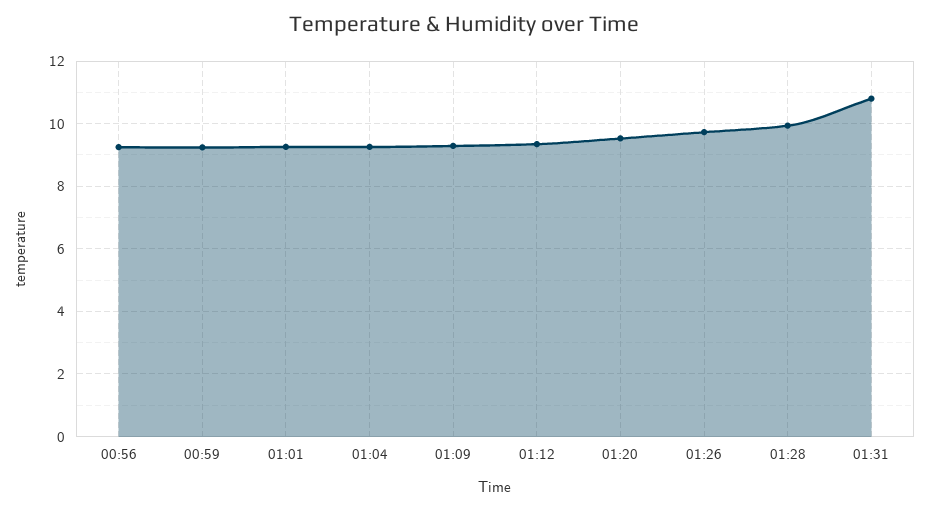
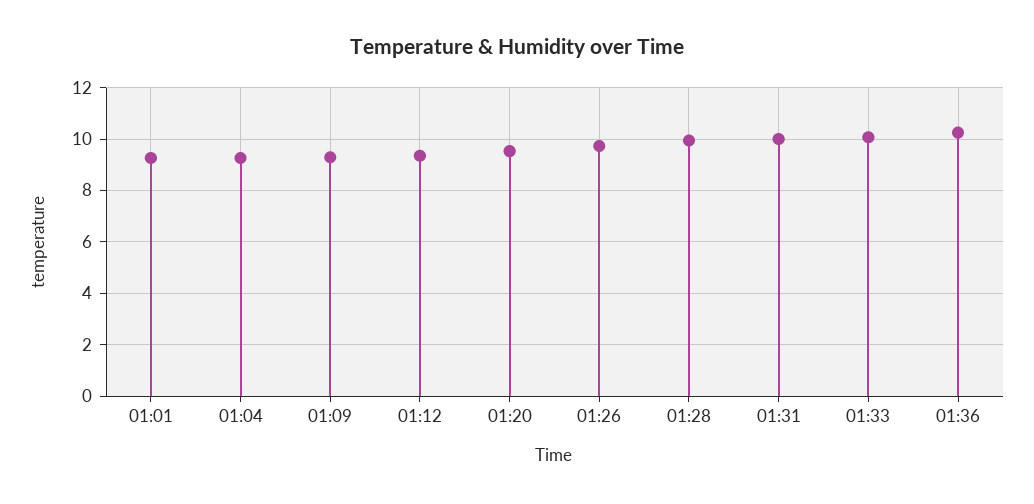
00:56: 9.2 -> none
00:59: 9.2 -> none
01:31: 10.8 -> 10
01:33: none -> 10
01:36: none -> 10.25

